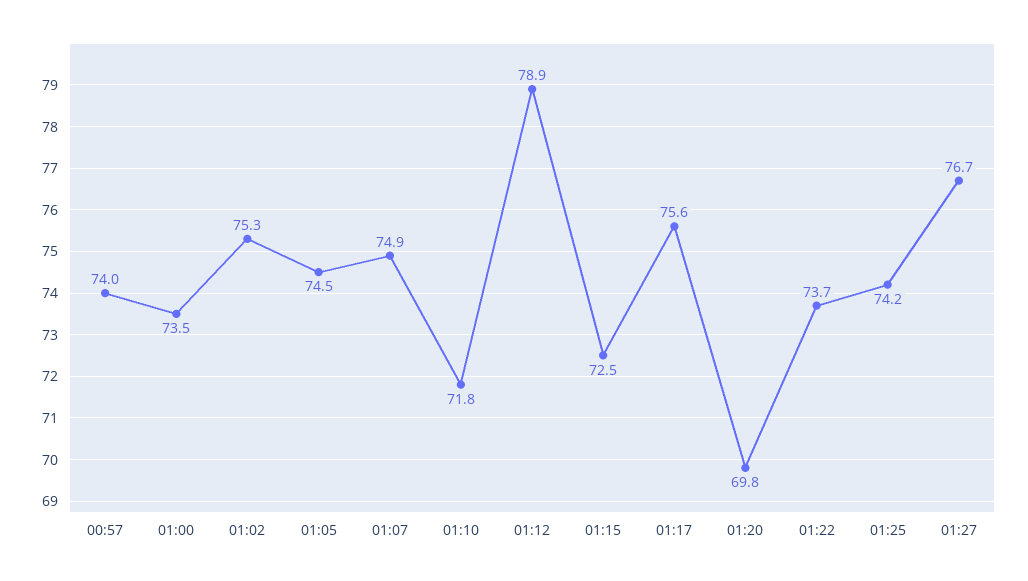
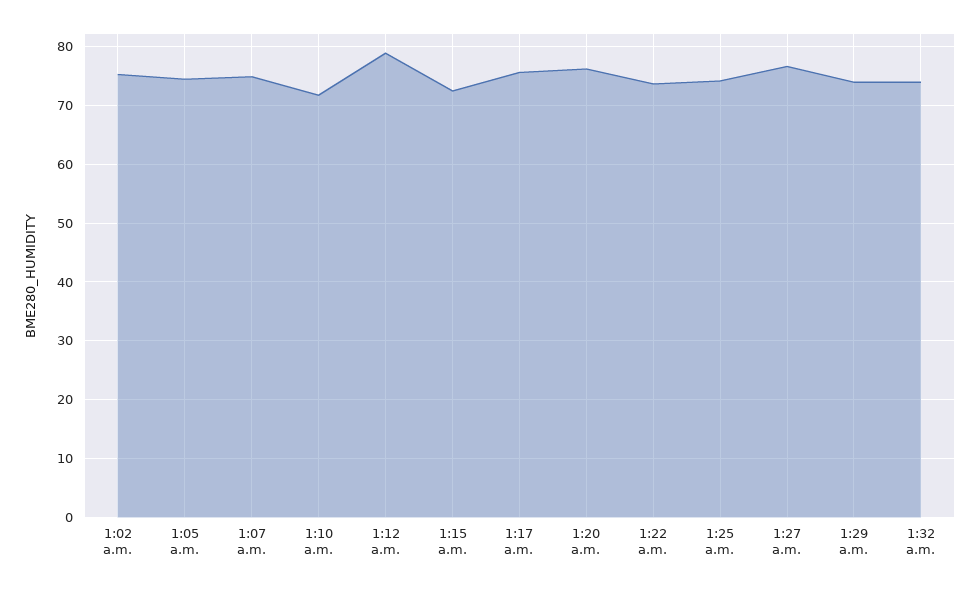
00:57: 74 -> none
01:00: 73.5 -> none
01:20: 69.8 -> 76
1:29 a.m.: none -> 74
1:32 a.m.: none -> 74

